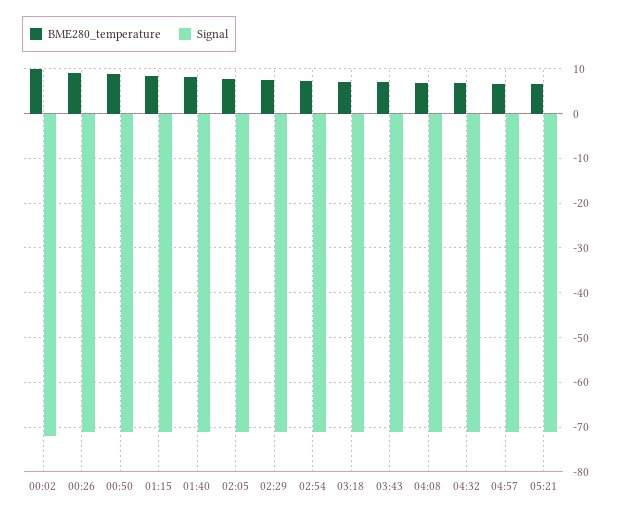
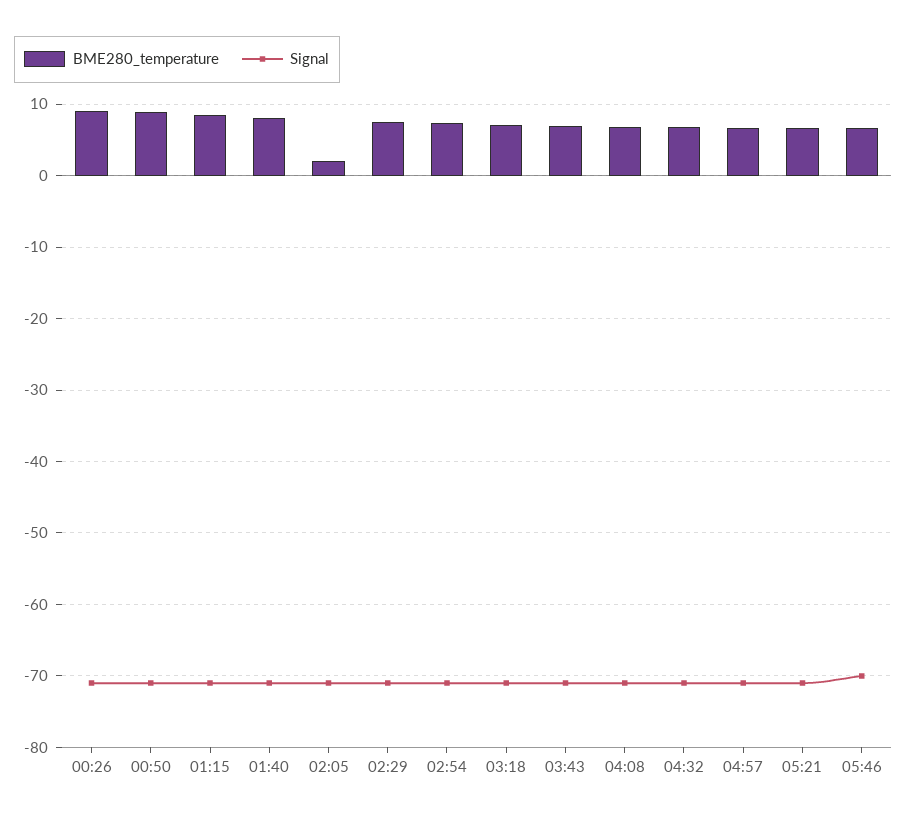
BME280_temperature, 00:02: 10 -> none
Signal, 00:02: -72 -> none
BME280_temperature, 02:05: 8 -> 2
BME280_temperature, 05:46: none -> 7
Signal, 05:46: none -> -70

